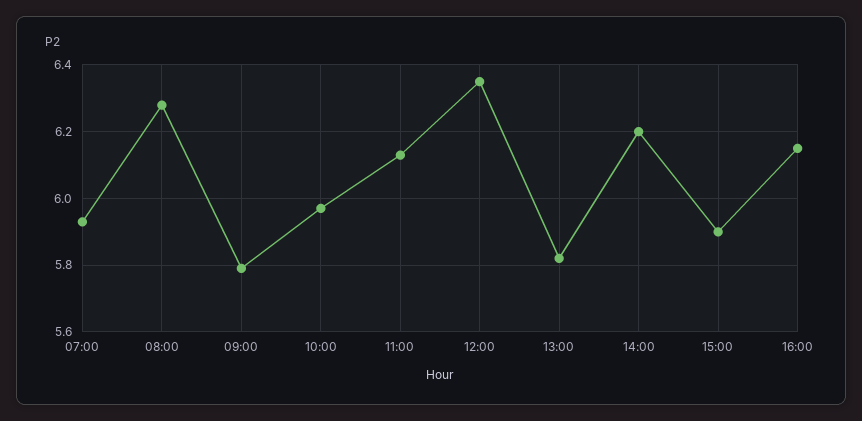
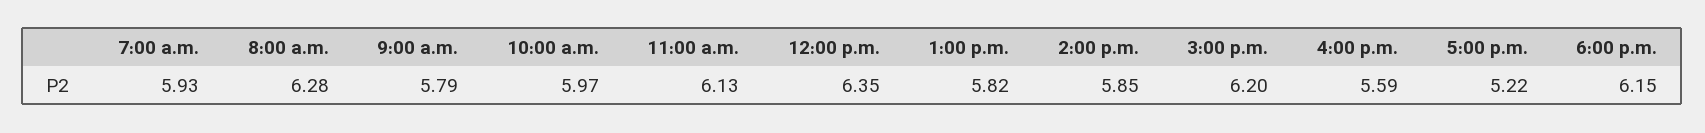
14:00: 6.2 -> 5.85
15:00: 5.9 -> 6.2
16:00: 6.15 -> 5.59
5:00 p.m.: none -> 5.22
6:00 p.m.: none -> 6.15

